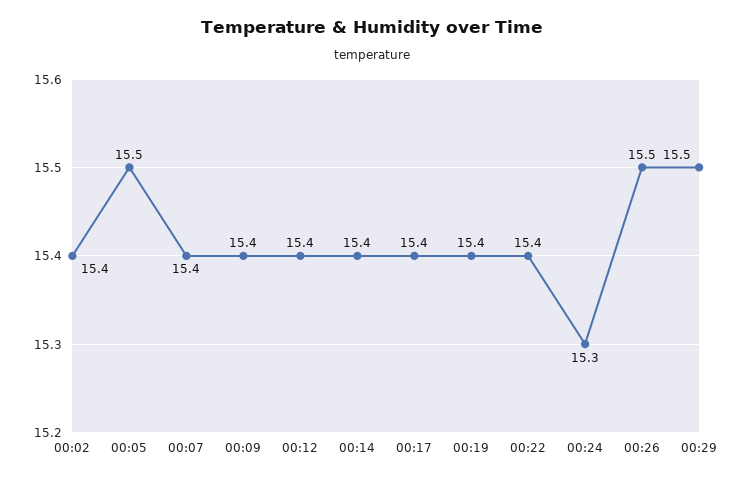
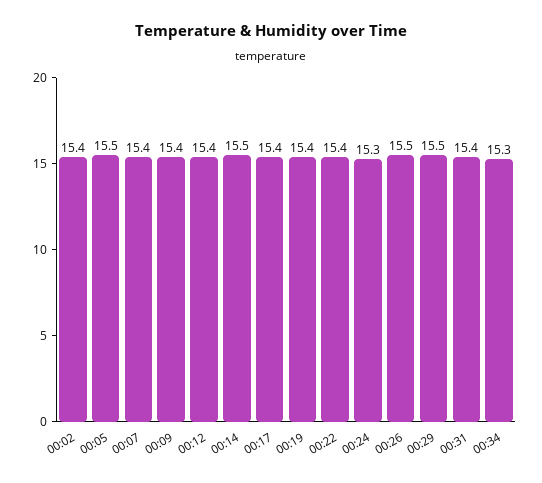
00:14: 15.4 -> 15.5
00:31: none -> 15.4
00:34: none -> 15.3

